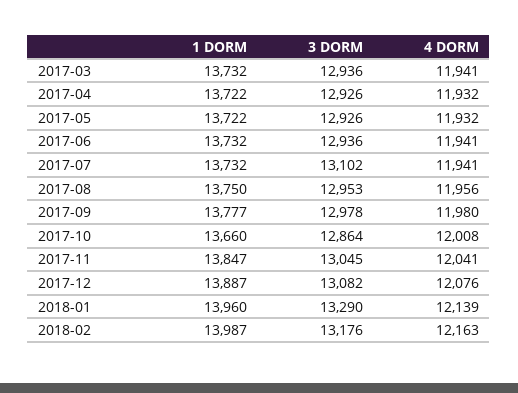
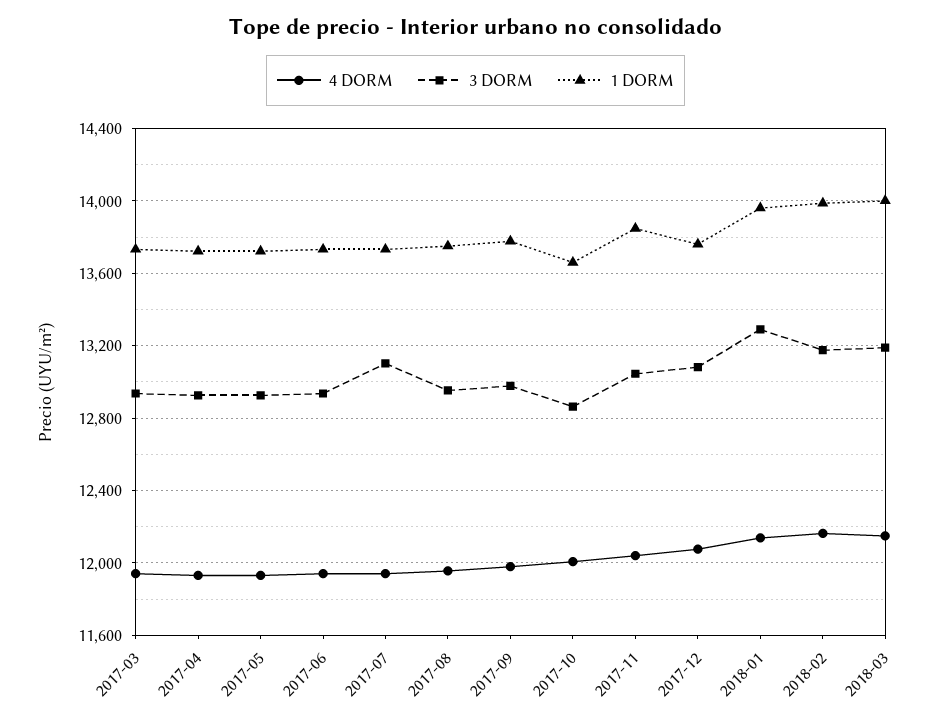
1 DORM, 2017-12: 13887 -> 13750
4 DORM, 2018-03: none -> 12150
3 DORM, 2018-03: none -> 13200
1 DORM, 2018-03: none -> 14000

